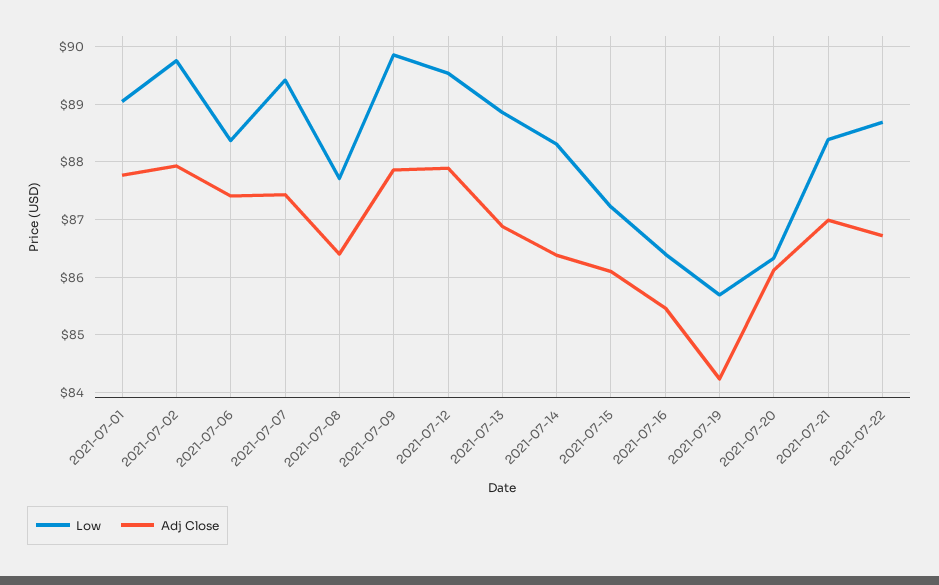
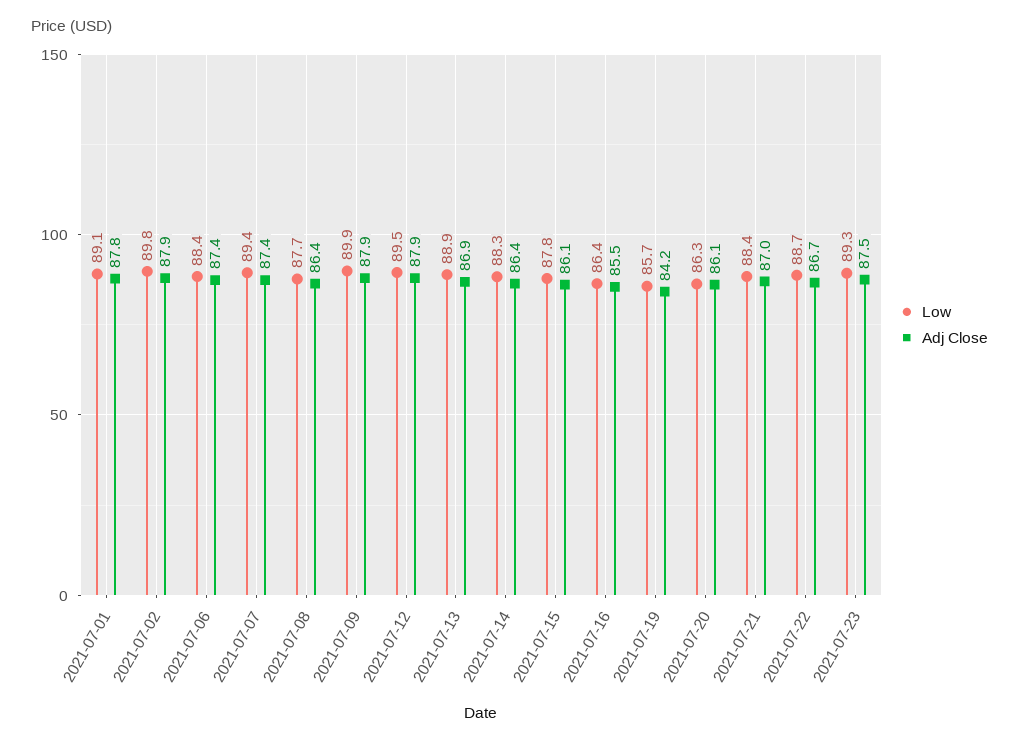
Low, 2021-07-15: 87.2 -> 87.8
Low, 2021-07-23: none -> 89.3
Adj Close, 2021-07-23: none -> 87.5

